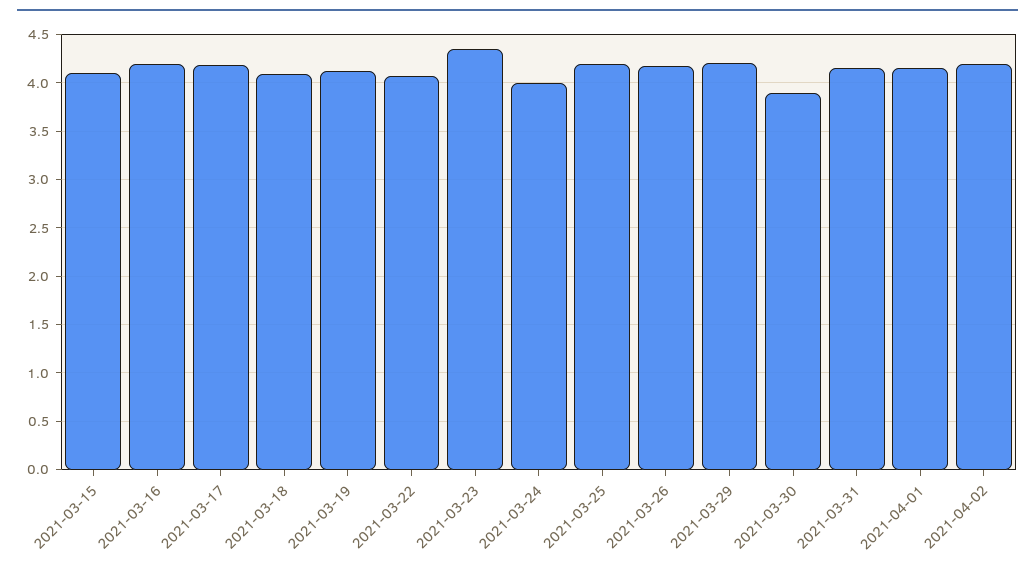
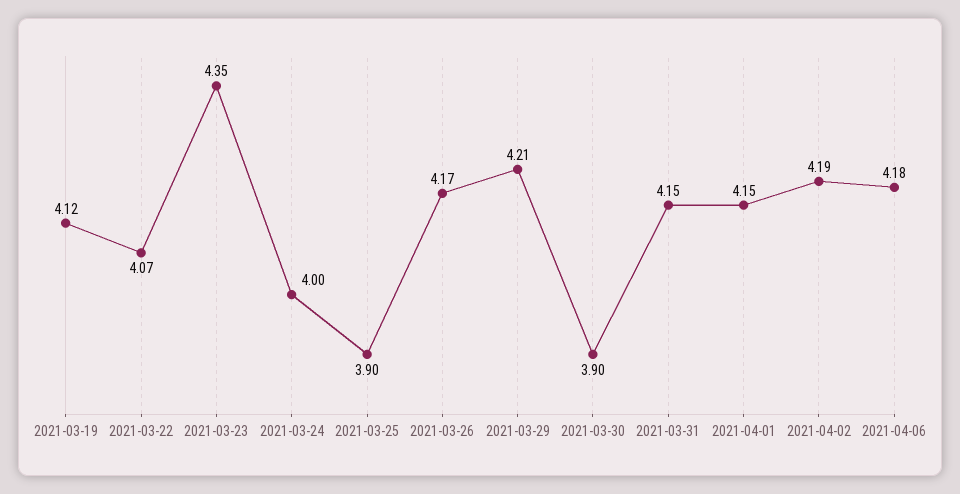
2021-03-15: 4.1 -> none
2021-03-16: 4.2 -> none
2021-03-17: 4.2 -> none
2021-03-18: 4.1 -> none
2021-03-25: 4.2 -> 3.9
2021-04-06: none -> 4.18

